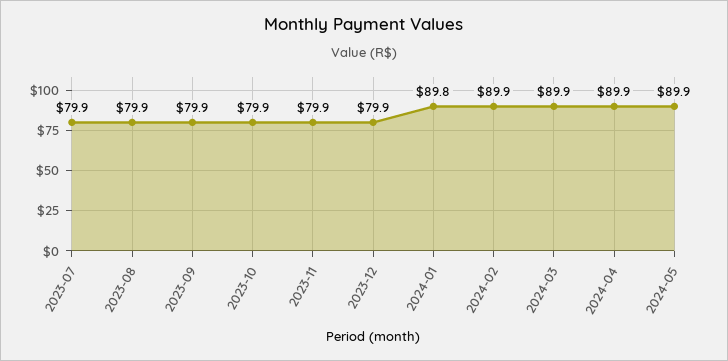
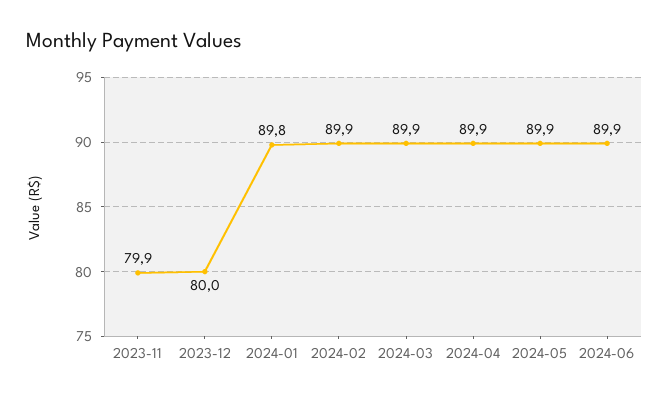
2023-07: 79.9 -> none
2023-08: 79.9 -> none
2023-09: 79.9 -> none
2023-10: 79.9 -> none
2023-12: 79.9 -> 80
2024-06: none -> 89.9

